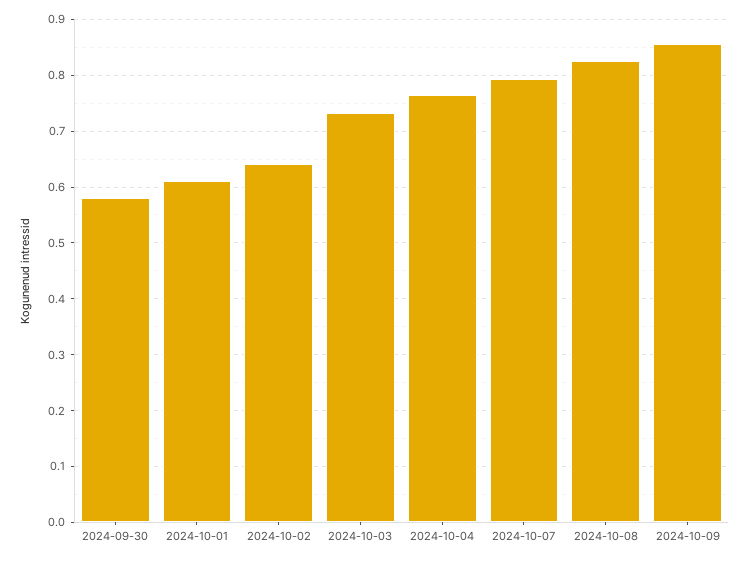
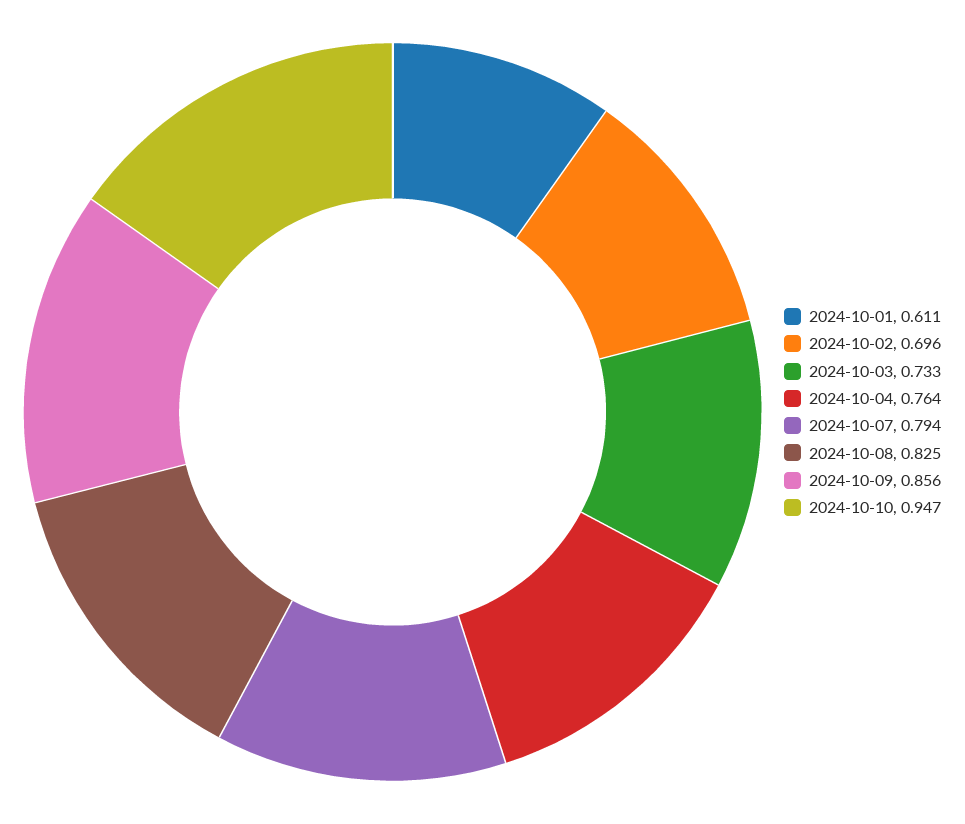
2024-09-30: 0.58 -> none
2024-10-02: 0.64 -> 0.696
2024-10-10: none -> 0.947

